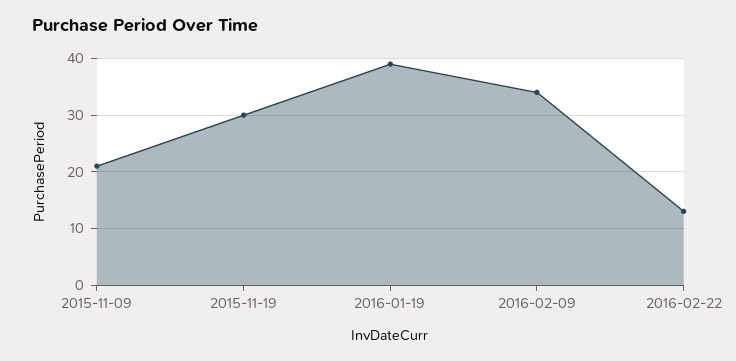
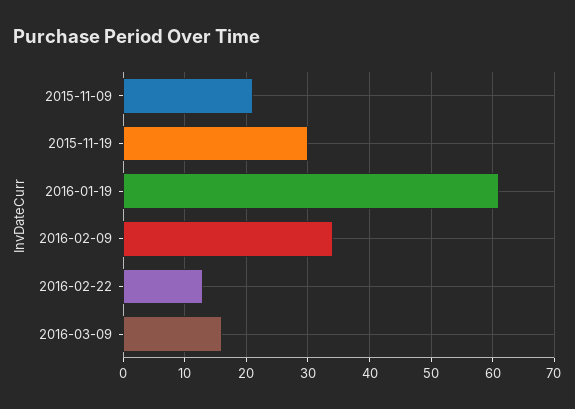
2016-01-19: 40 -> 61
2016-03-09: none -> 16

